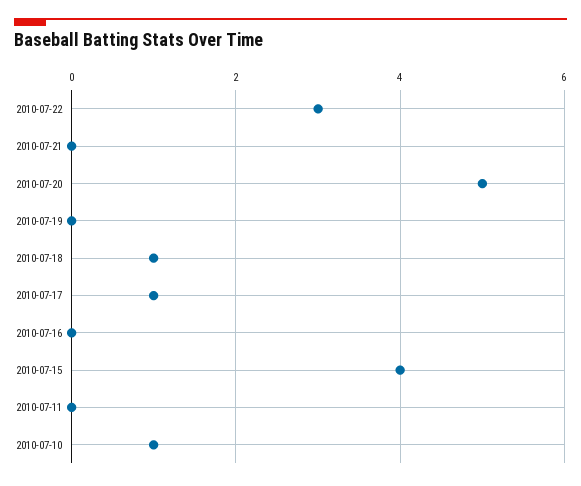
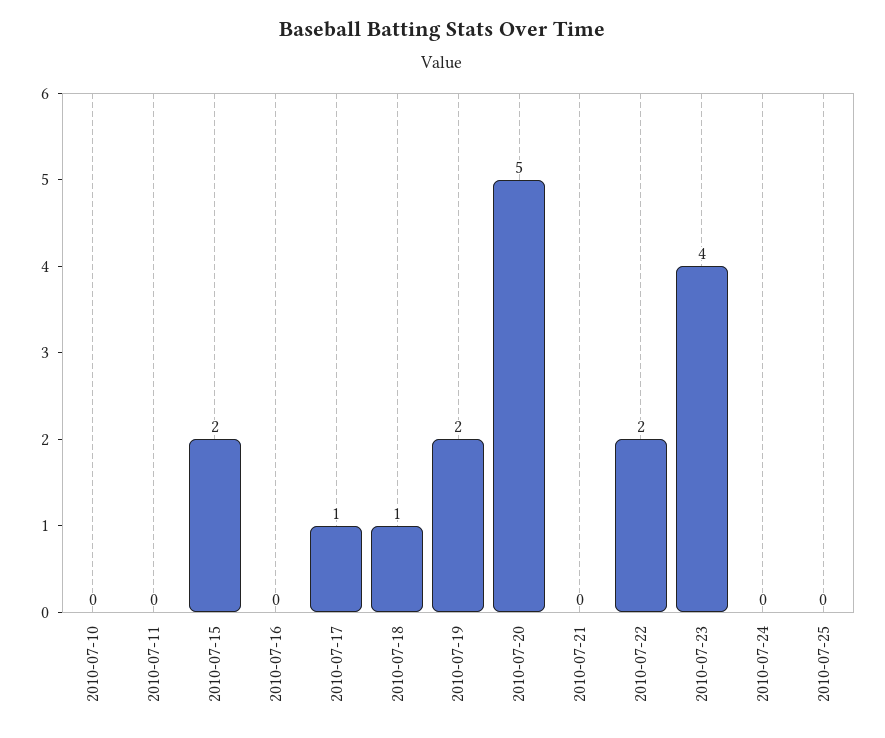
2010-07-22: 3 -> 2
2010-07-19: 0 -> 2
2010-07-15: 4 -> 2
2010-07-10: 1 -> 0
2010-07-23: none -> 4
2010-07-24: none -> 0
2010-07-25: none -> 0

